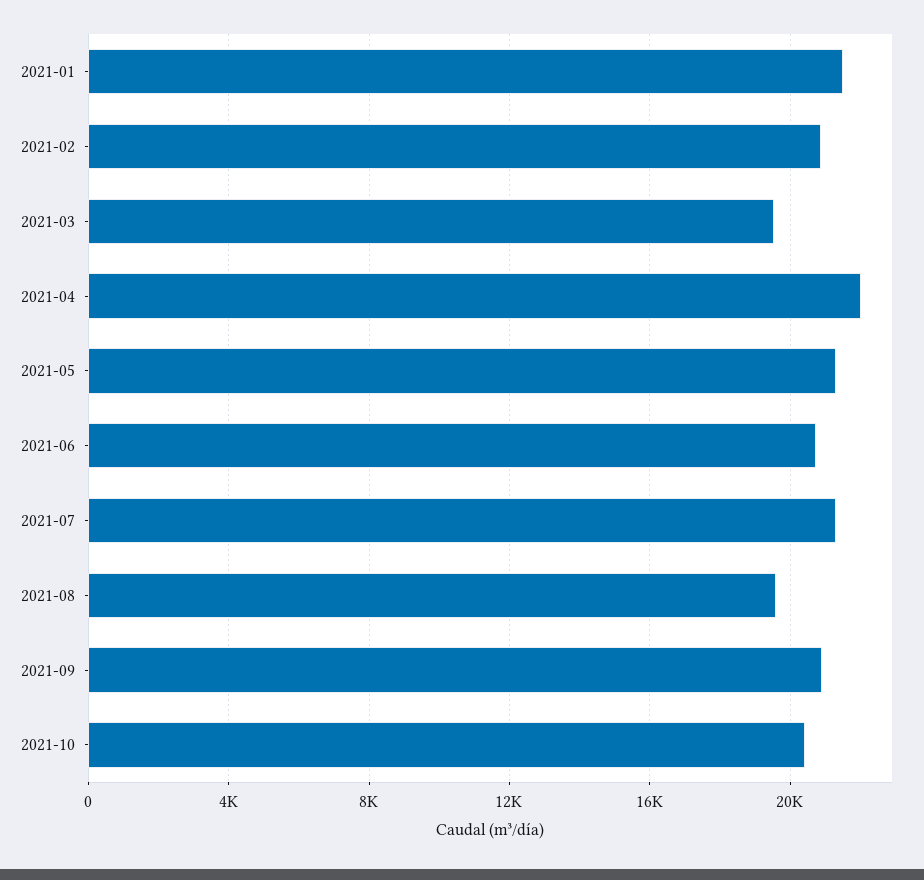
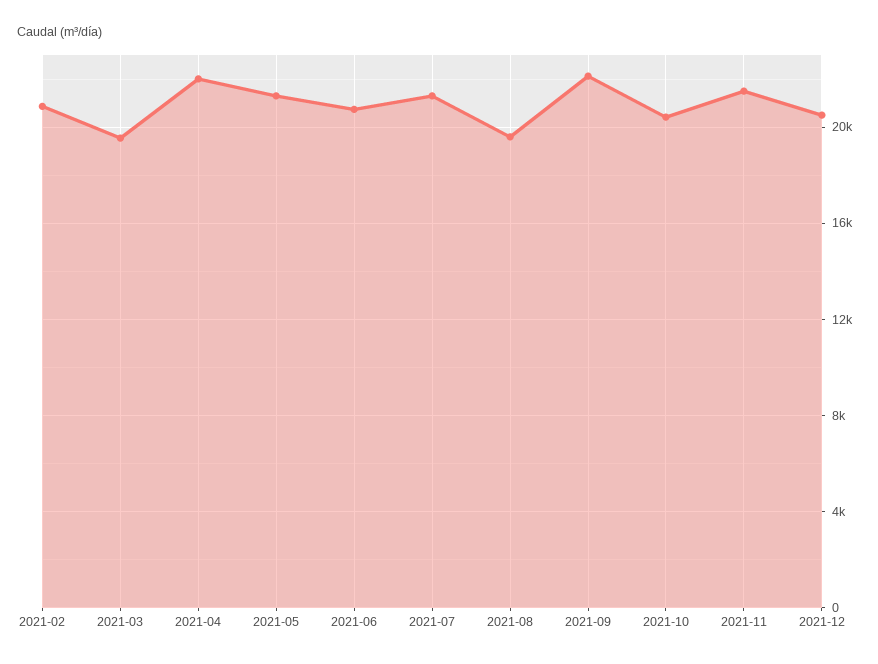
2021-01: 21500 -> none
2021-09: 21000 -> 22000
2021-11: none -> 21500
2021-12: none -> 20500

